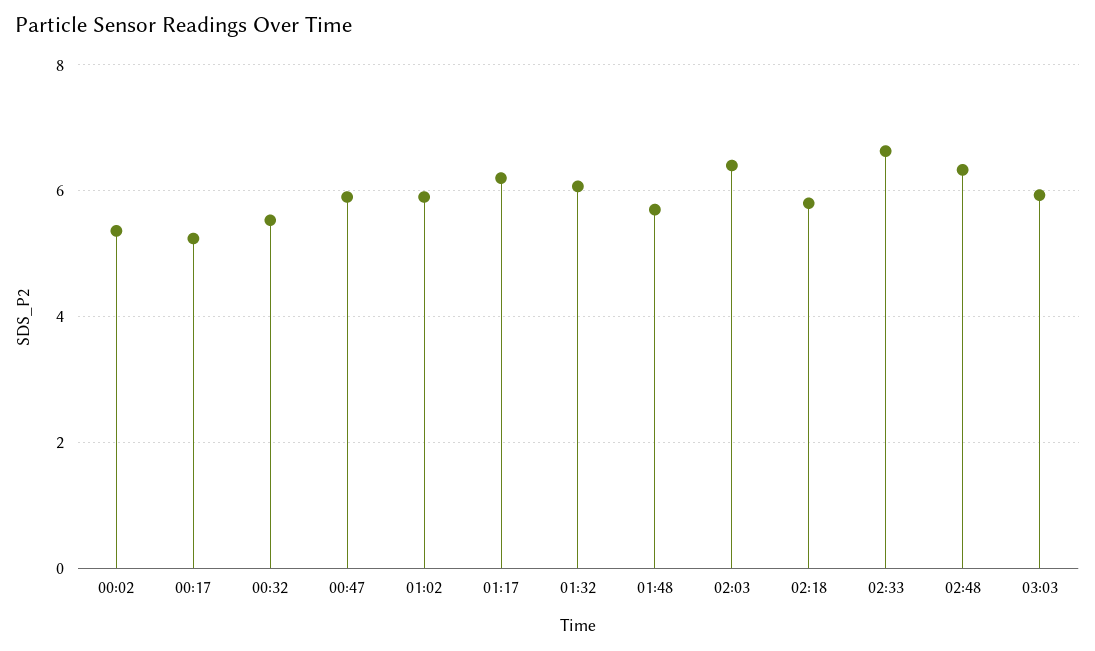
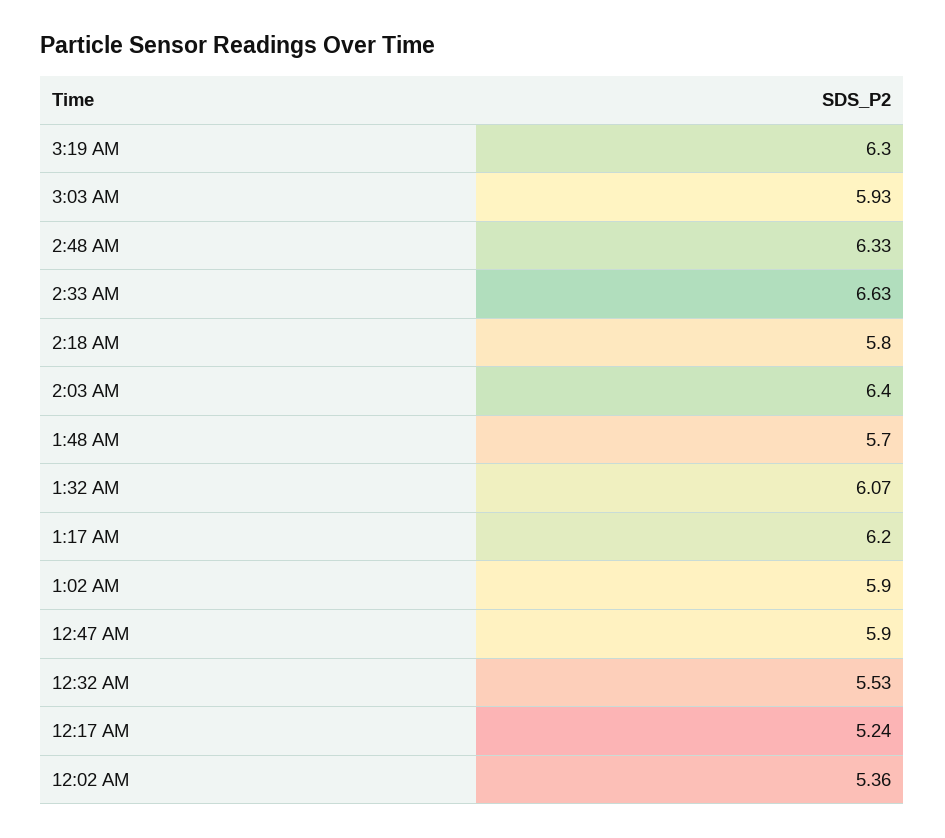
3:19 AM: none -> 6.3

